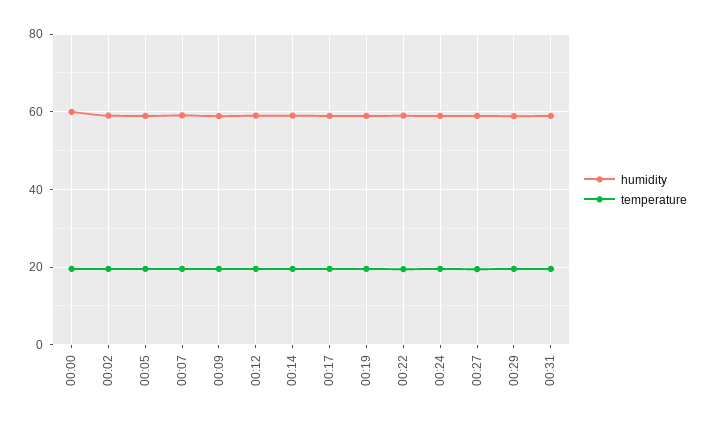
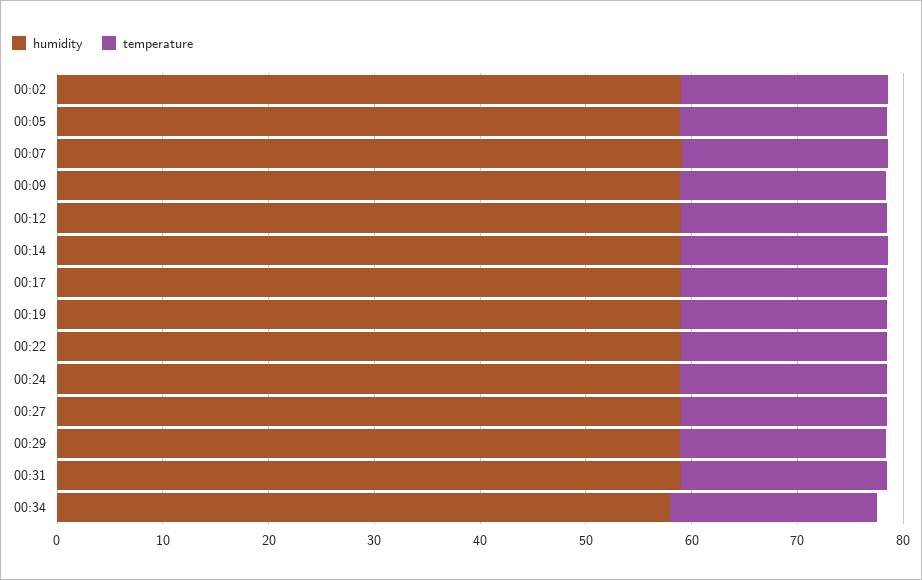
humidity, 00:00: 60 -> none
temperature, 00:00: 20 -> none
humidity, 00:34: none -> 58
temperature, 00:34: none -> 20

